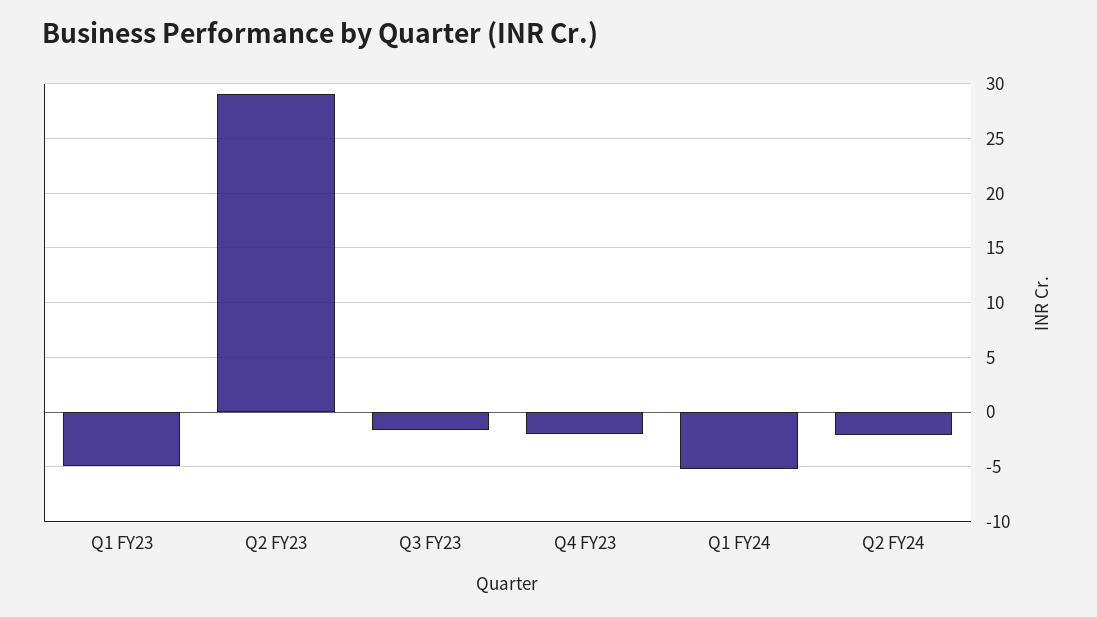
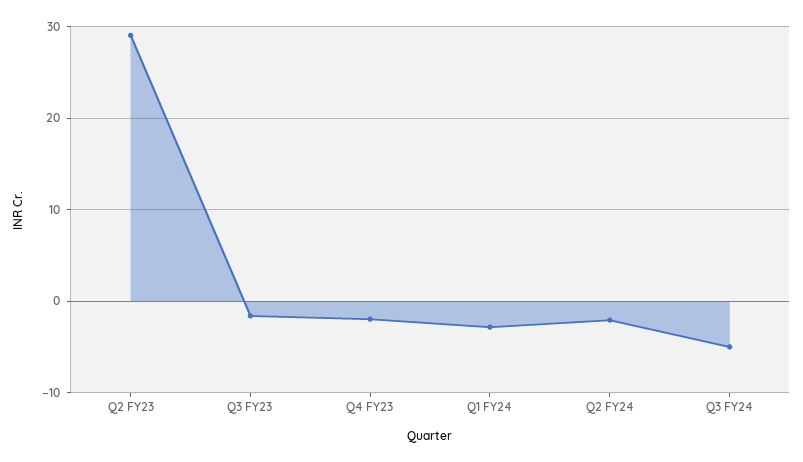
Q1 FY23: -5 -> none
Q1 FY24: -5 -> -3
Q3 FY24: none -> -5

